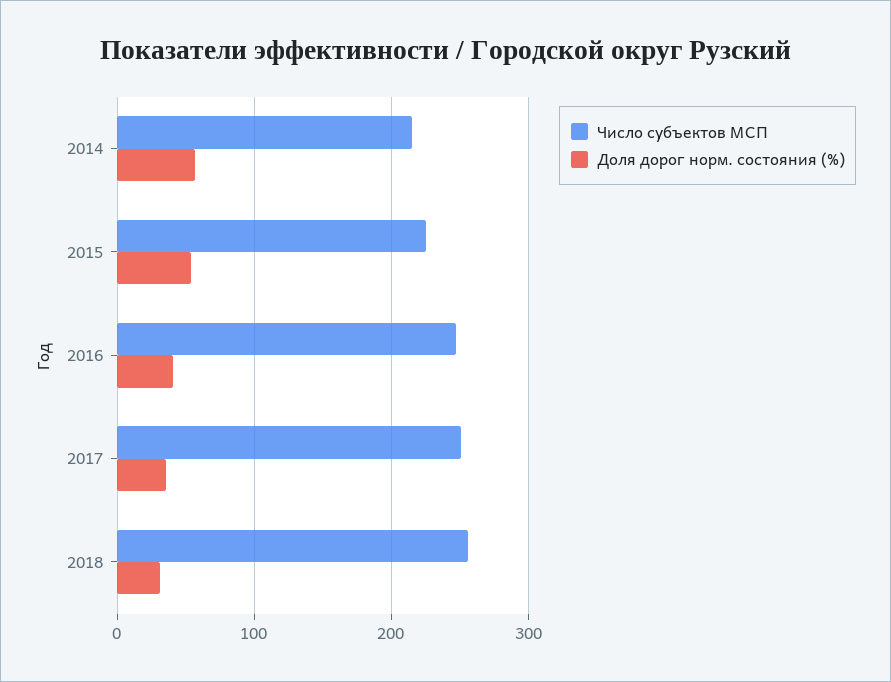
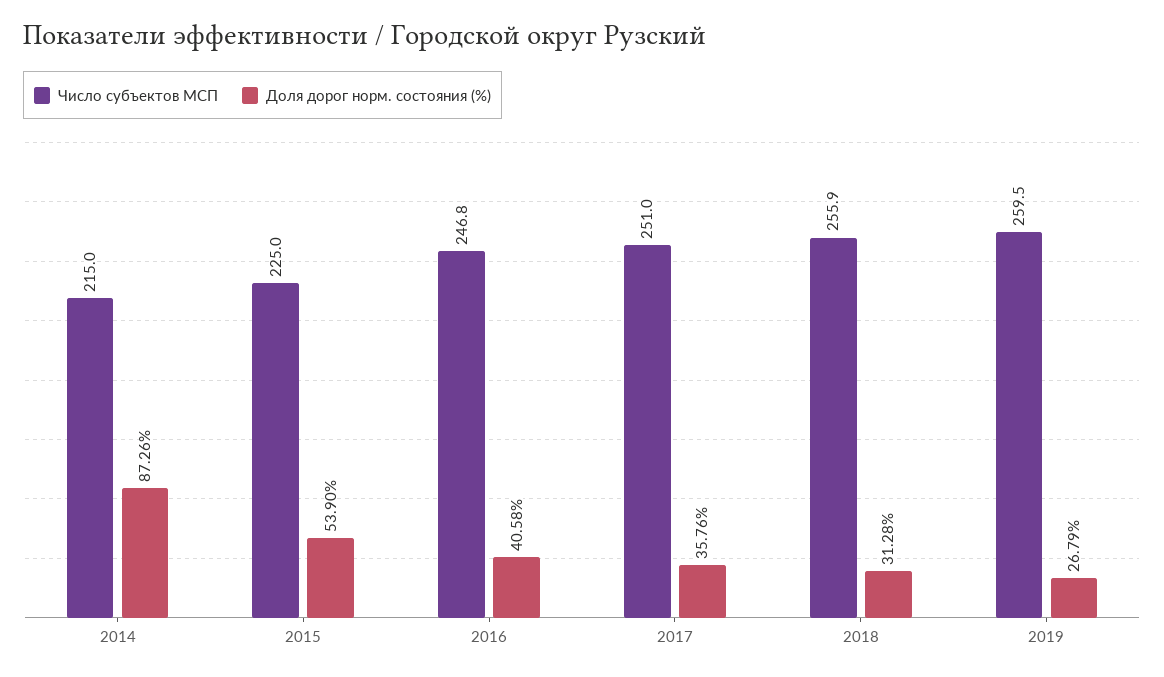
Доля дорог норм. состояния (%), 2014: 60 -> 87.26
Число субъектов МСП, 2019: none -> 259.5
Доля дорог норм. состояния (%), 2019: none -> 26.79

